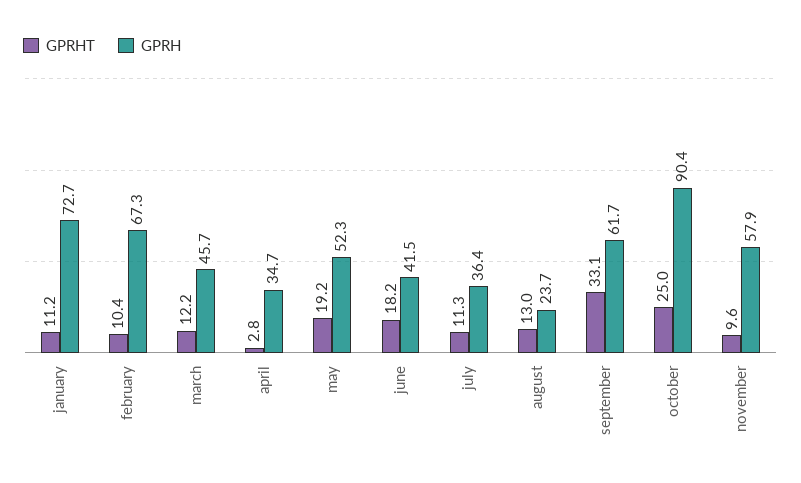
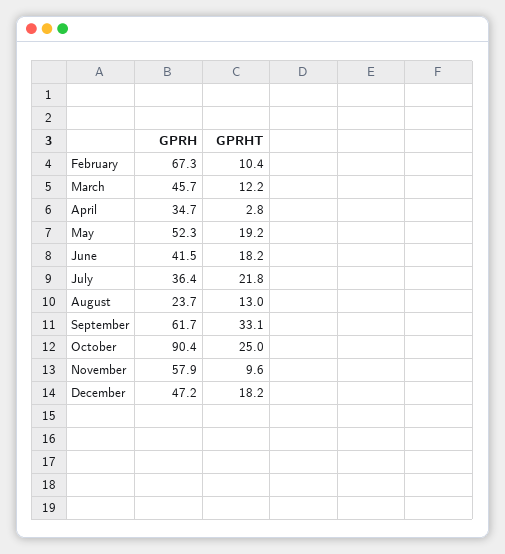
GPRHT, january: 11.2 -> none
GPRH, january: 72.7 -> none
GPRHT, july: 11.3 -> 21.8
GPRH, December: none -> 47.2
GPRHT, December: none -> 18.2

